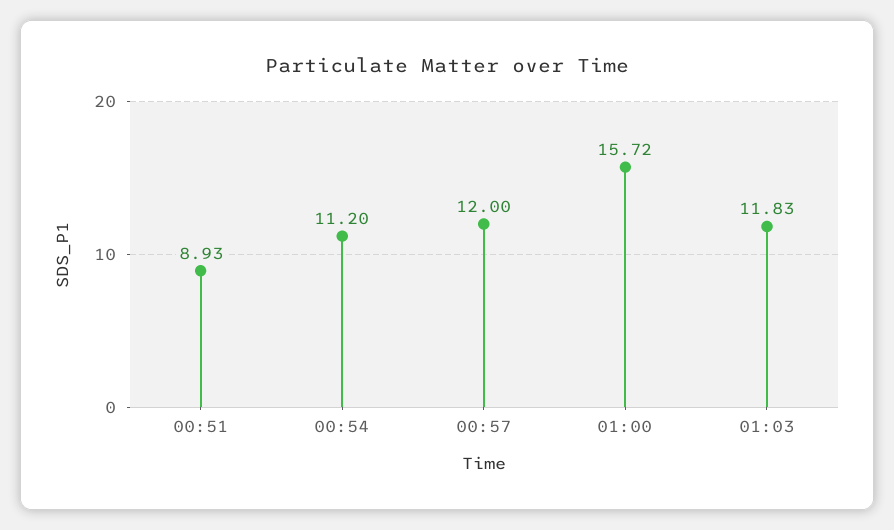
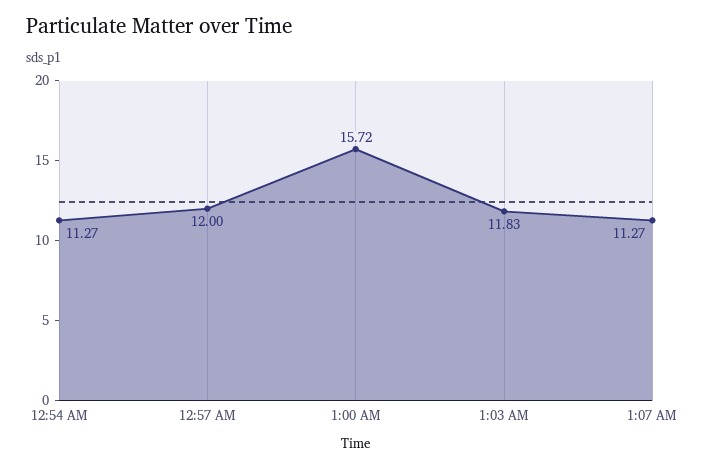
00:51: 8.93 -> none
00:54: 11.2 -> 11.27
1:07 AM: none -> 11.27

